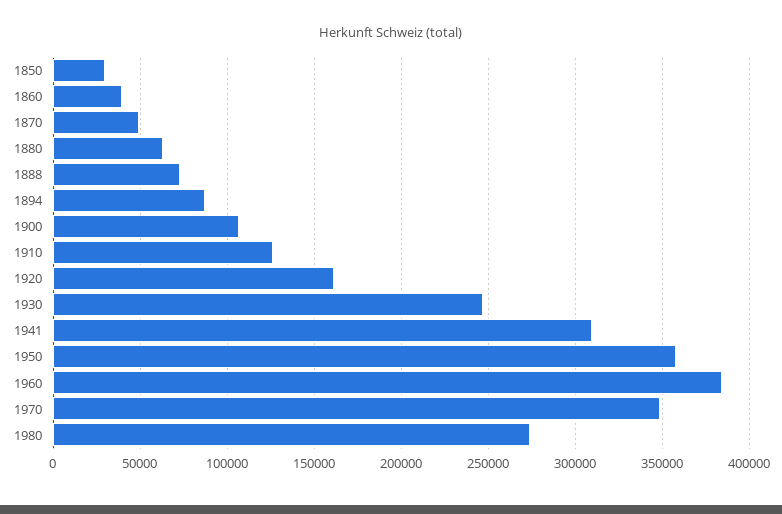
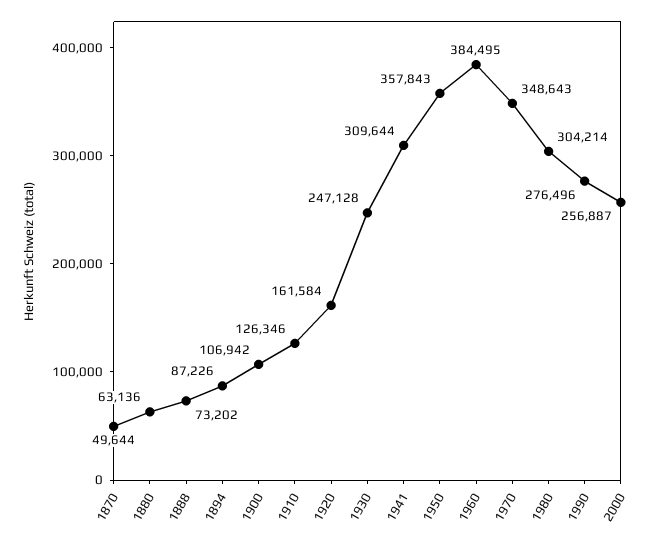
1850: 30000 -> none
1860: 40000 -> none
1980: 275000 -> 304214
1990: none -> 276496
2000: none -> 256887

